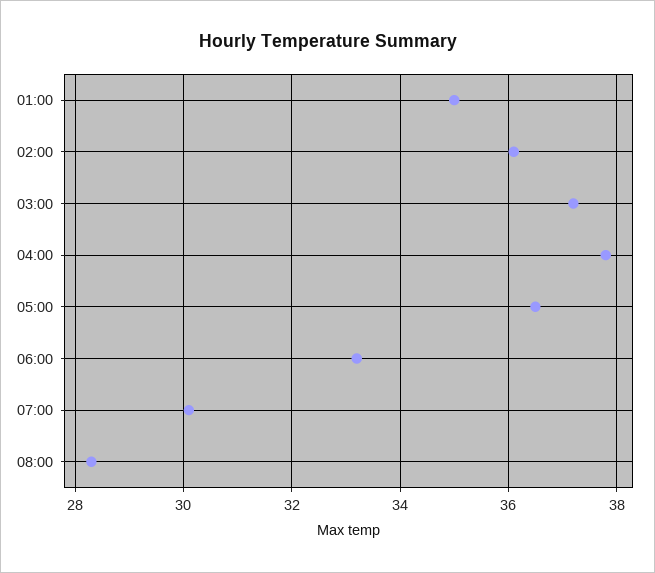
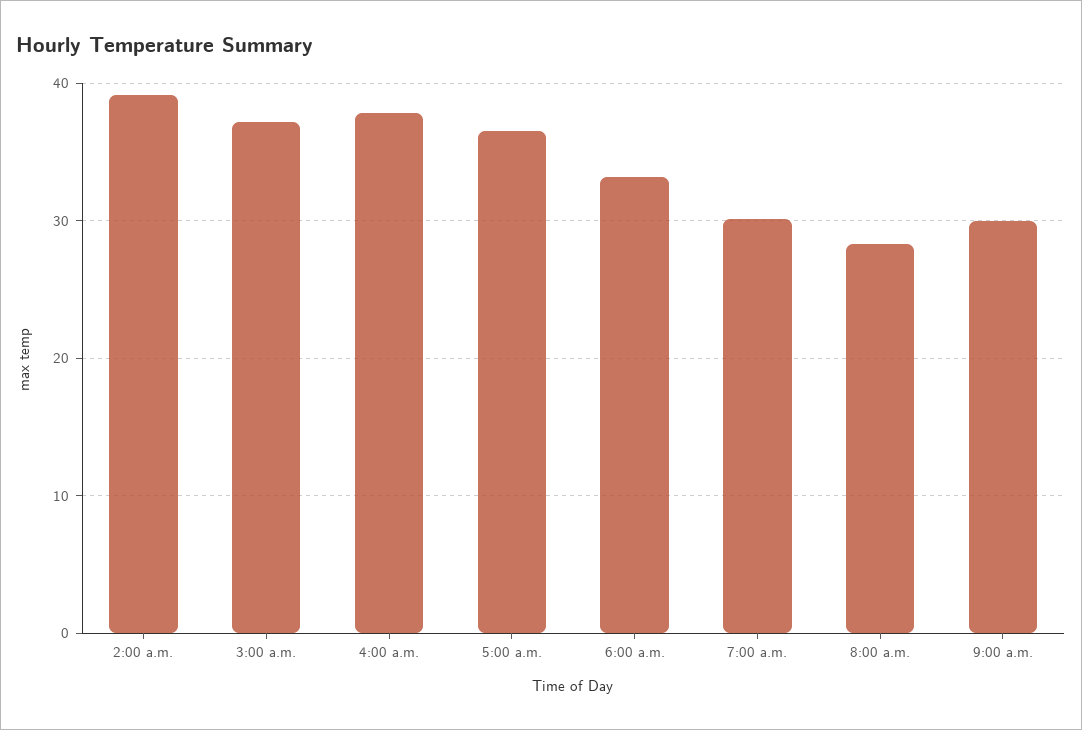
01:00: 35 -> none
02:00: 36 -> 39
9:00 a.m.: none -> 30

